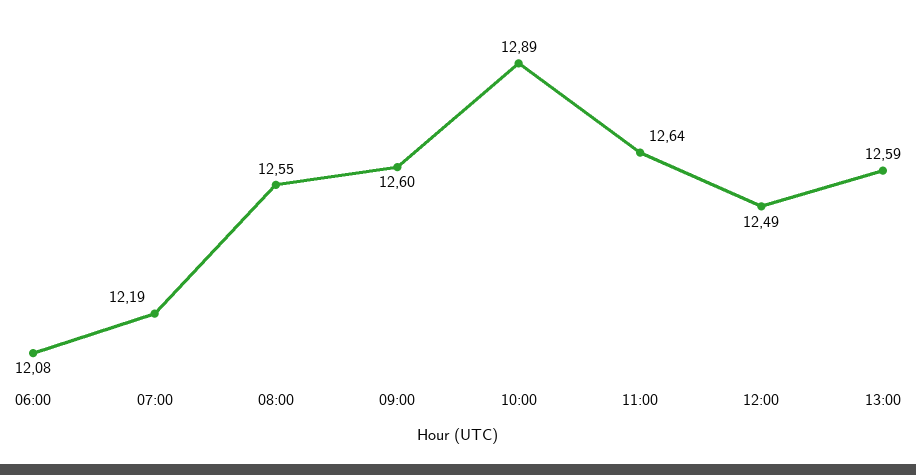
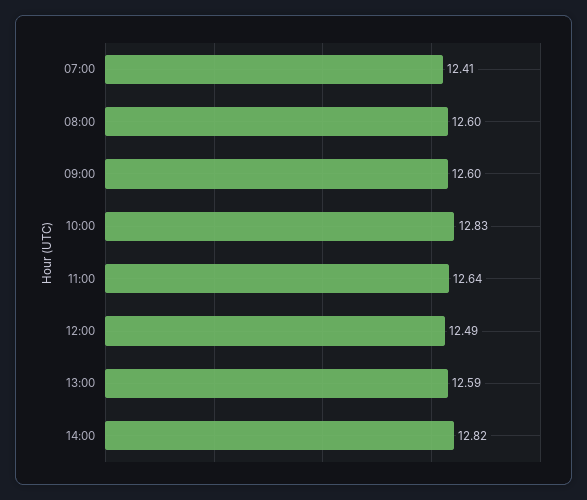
06:00: 12.08 -> none
07:00: 12.19 -> 12.41
08:00: 12.55 -> 12.6
10:00: 12.89 -> 12.83
14:00: none -> 12.82

